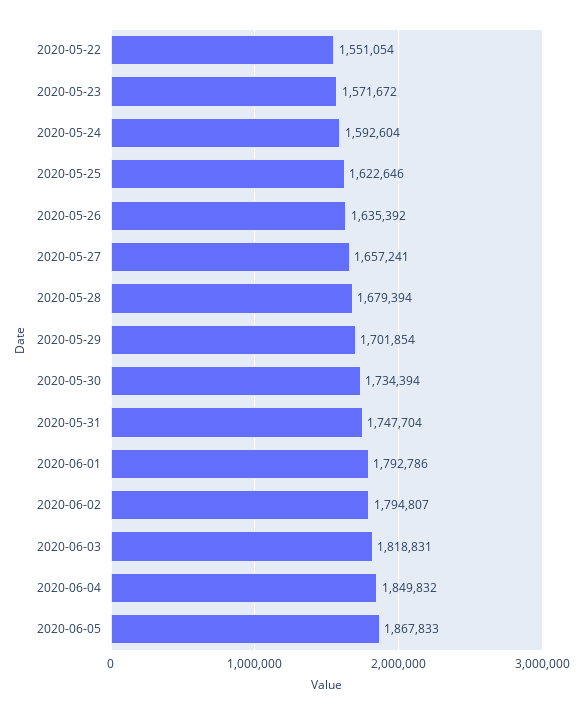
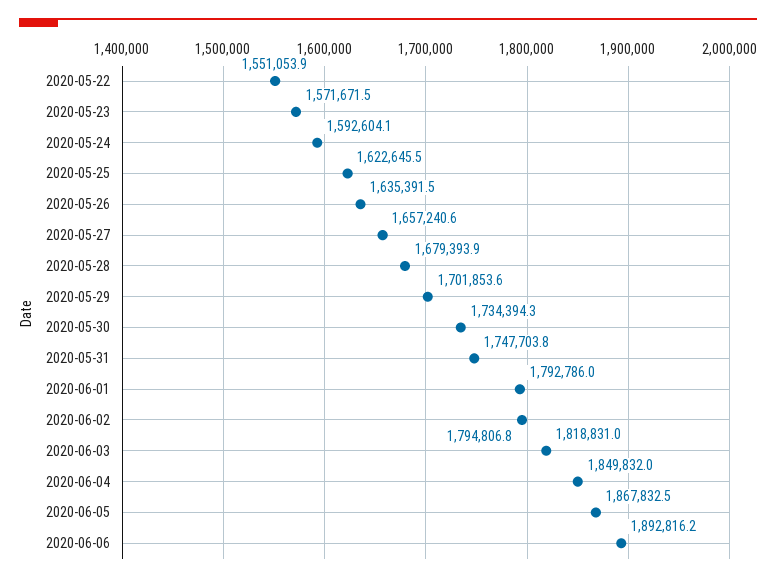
2020-06-06: none -> 1892816.2

